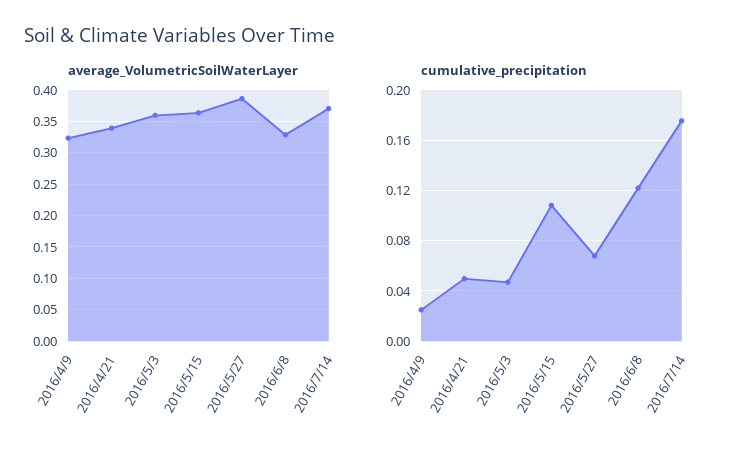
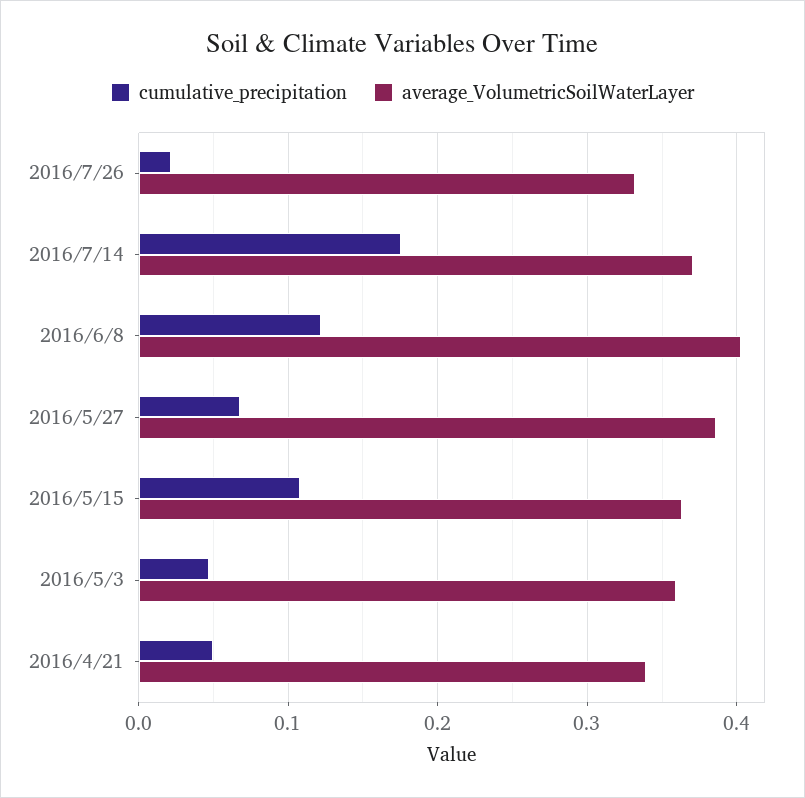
average_VolumetricSoilWaterLayer, 2016/4/9: 0.32 -> none
average_VolumetricSoilWaterLayer, 2016/6/8: 0.33 -> 0.4
cumulative_precipitation, 2016/4/9: 0.025 -> none
cumulative_precipitation, 2016/7/26: none -> 0.02
average_VolumetricSoilWaterLayer, 2016/7/26: none -> 0.33

